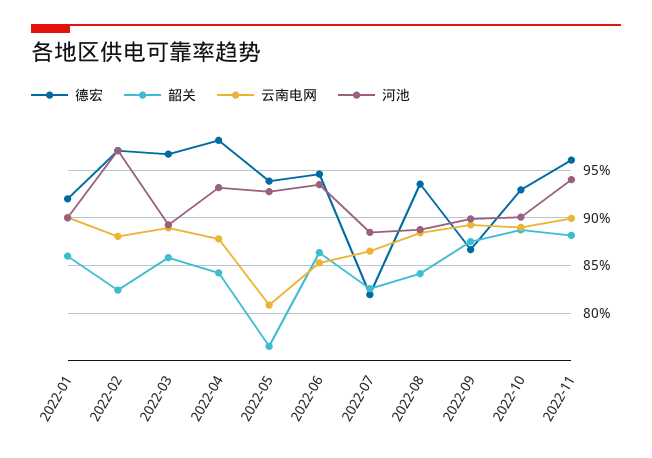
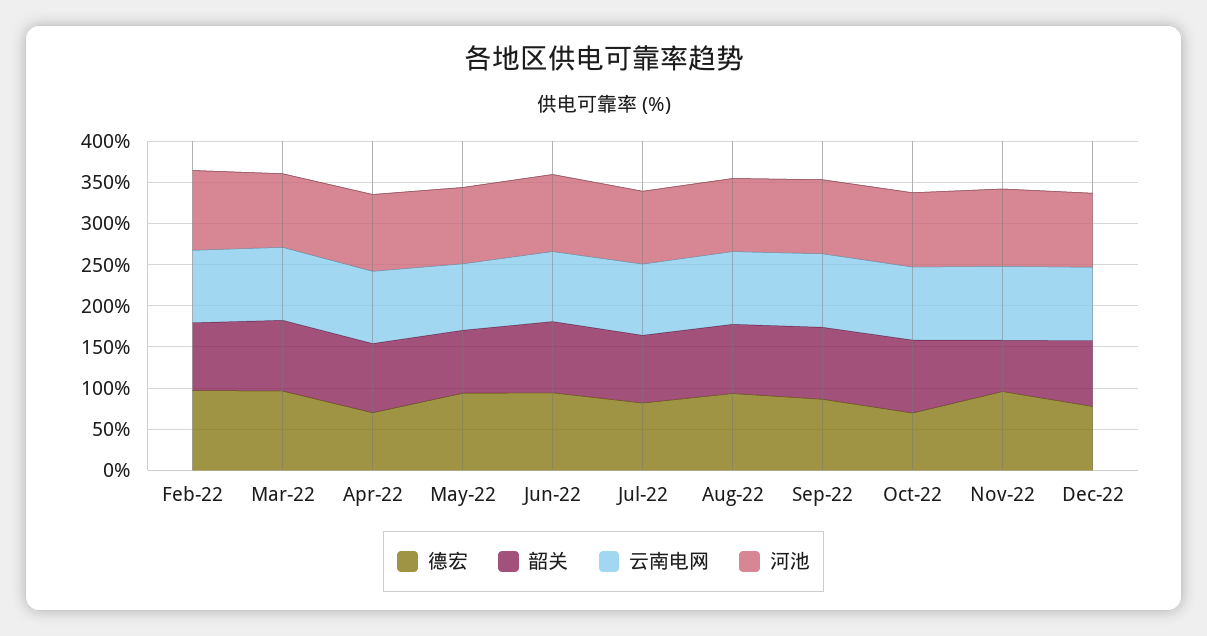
德宏, 2022-01: 92 -> none
韶关, 2022-01: 86 -> none
云南电网, 2022-01: 90 -> none
河池, 2022-01: 90 -> none
德宏, 2022-04: 98 -> 70
德宏, 2022-10: 93 -> 70
韶关, 2022-11: 88 -> 60
德宏, Dec-22: none -> 80
韶关, Dec-22: none -> 80
云南电网, Dec-22: none -> 90
河池, Dec-22: none -> 90

